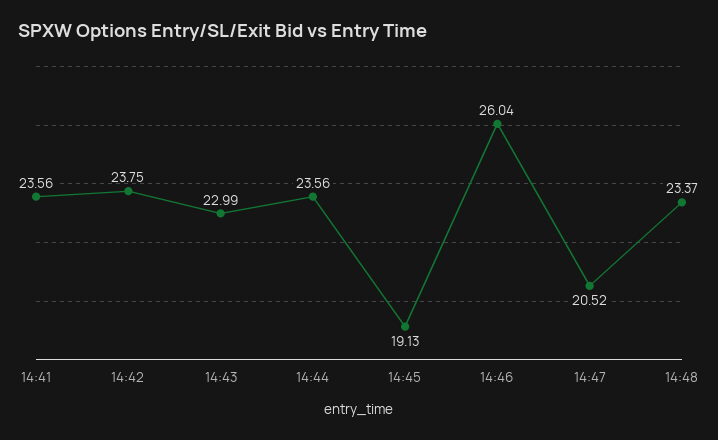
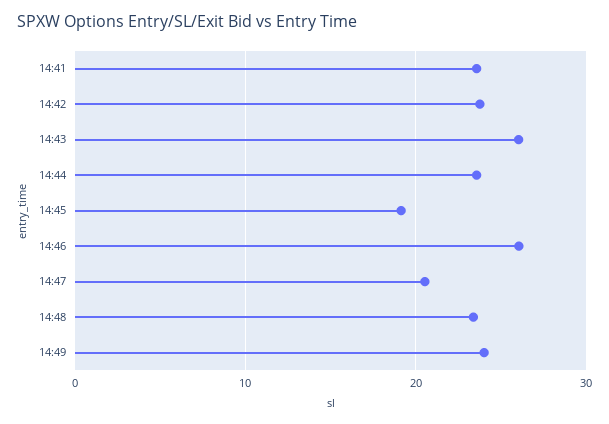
14:43: 22.99 -> 26
14:49: none -> 24

